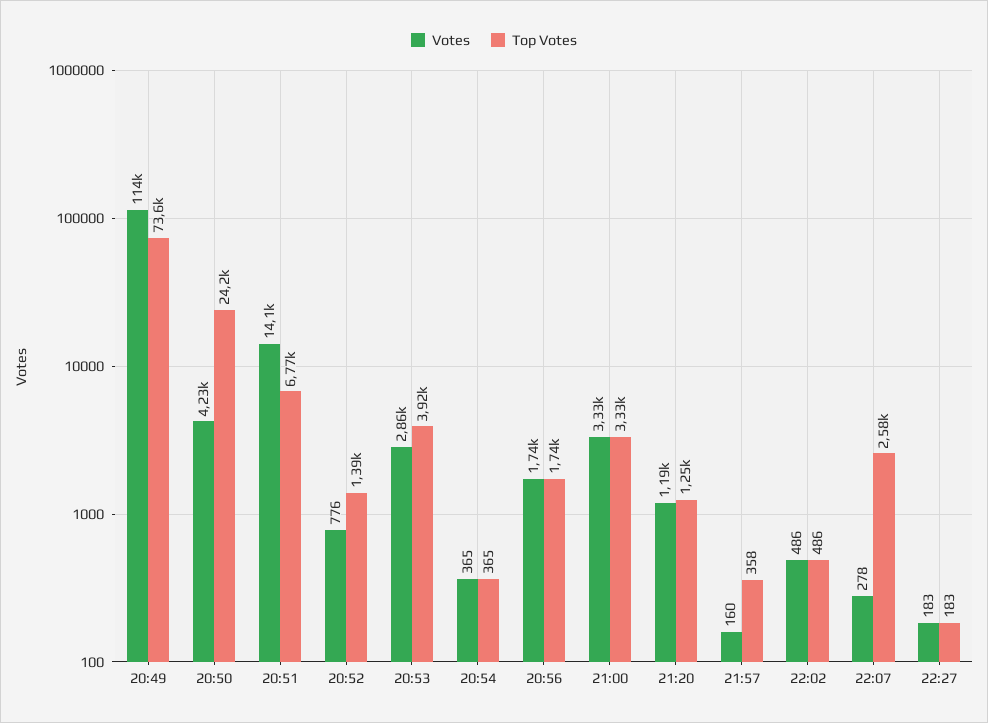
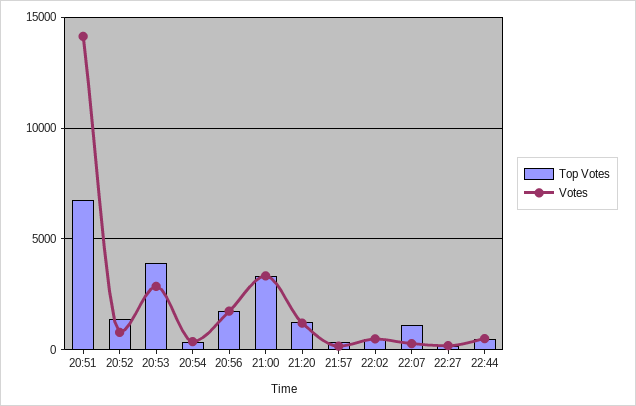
Votes, 20:49: 114000 -> none
Top Votes, 20:49: 73600 -> none
Votes, 20:50: 4230 -> none
Top Votes, 20:50: 24200 -> none
Top Votes, 22:07: 2580 -> 1000
Top Votes, 22:44: none -> 500
Votes, 22:44: none -> 500

